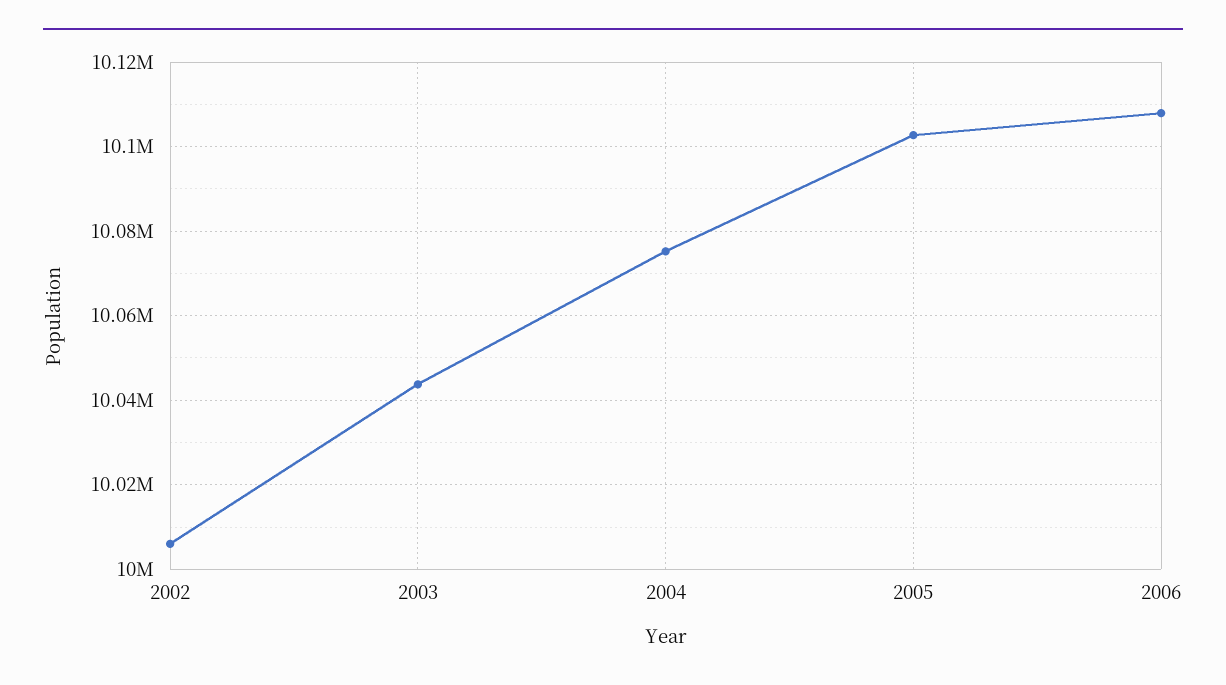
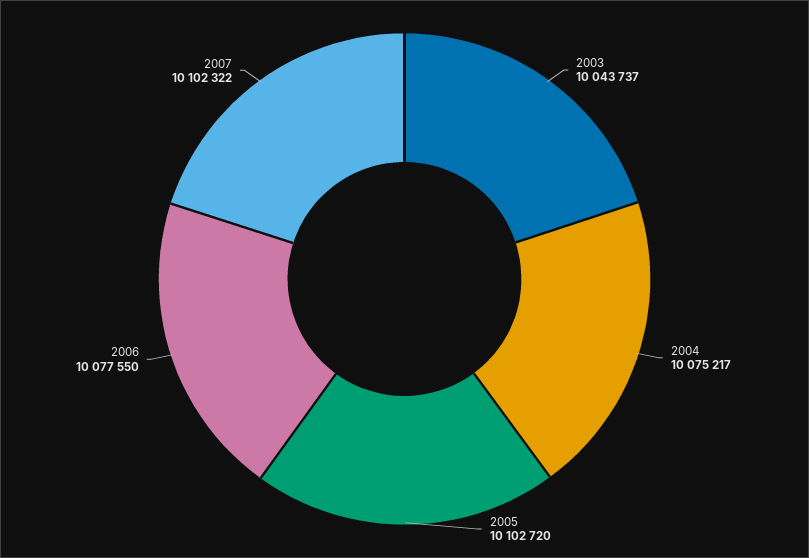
2002: 10006000 -> none
2006: 10108000 -> 10077550
2007: none -> 10102322

